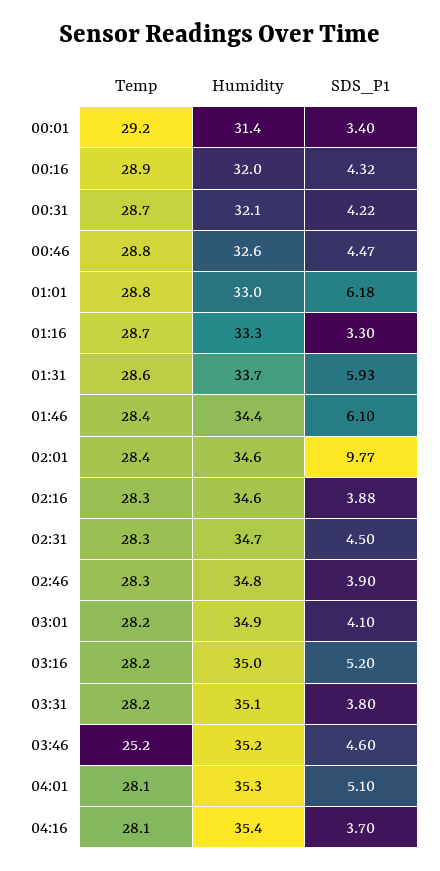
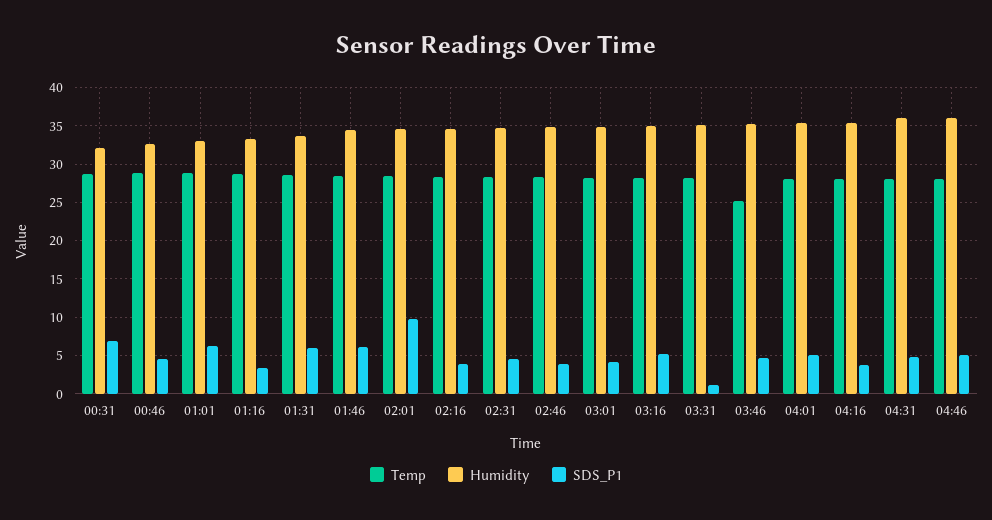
Temp, 00:01: 29.2 -> none
Humidity, 00:01: 31.4 -> none
SDS_P1, 00:01: 3.4 -> none
Temp, 00:16: 28.9 -> none
Humidity, 00:16: 32 -> none
SDS_P1, 00:16: 4.32 -> none
SDS_P1, 00:31: 4.22 -> 7
SDS_P1, 03:31: 3.8 -> 1
Temp, 04:31: none -> 28
Humidity, 04:31: none -> 36
SDS_P1, 04:31: none -> 5
Temp, 04:46: none -> 28
Humidity, 04:46: none -> 36
SDS_P1, 04:46: none -> 5

